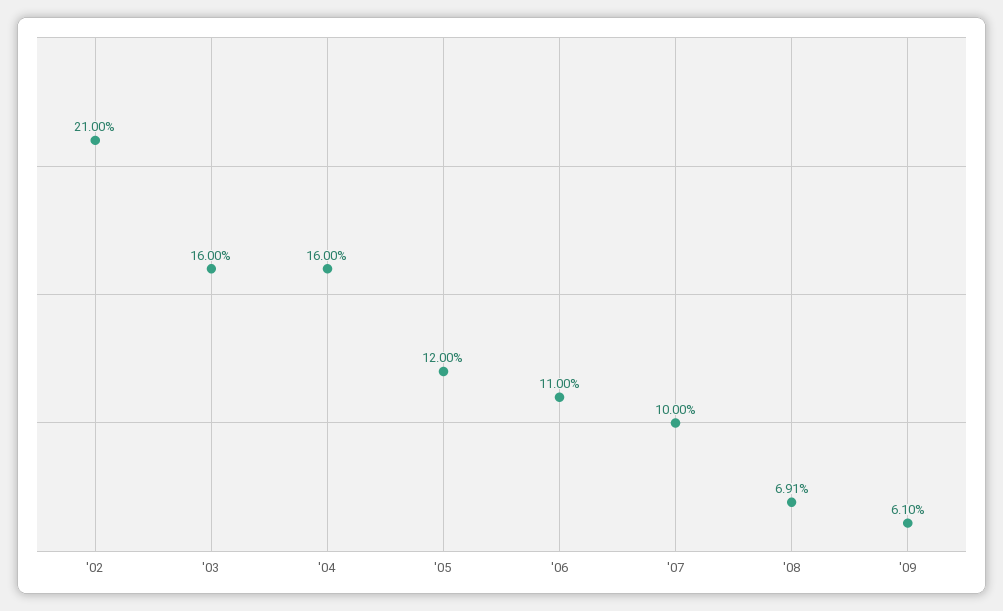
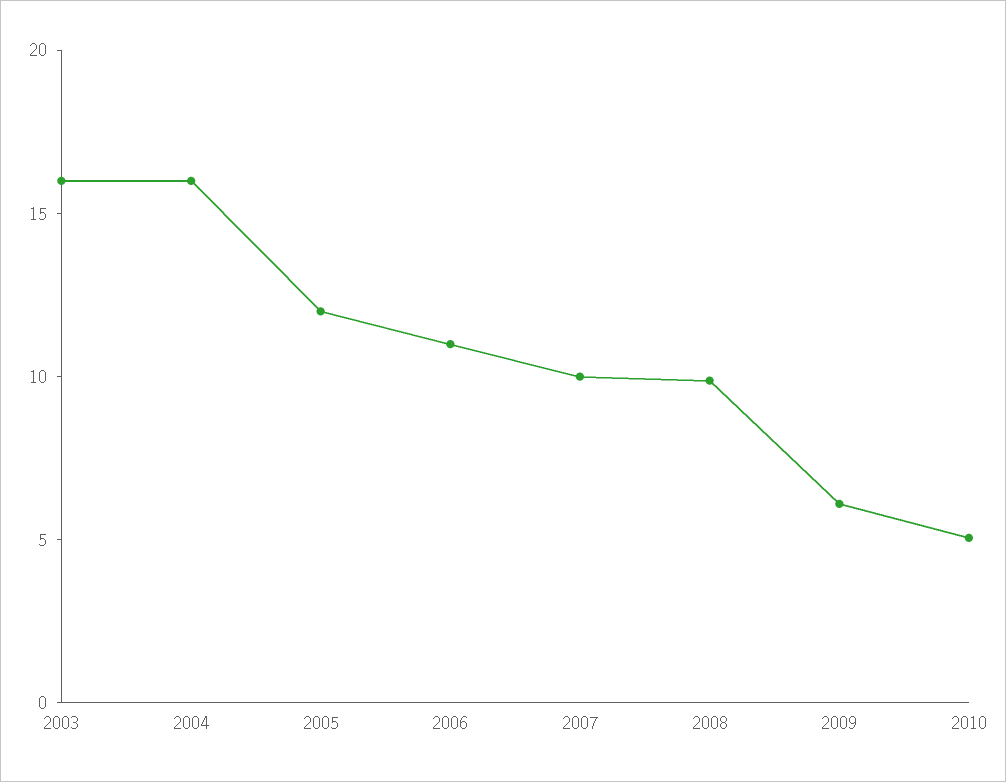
'02: 21 -> none
'08: 6.91 -> 10
2010: none -> 5

